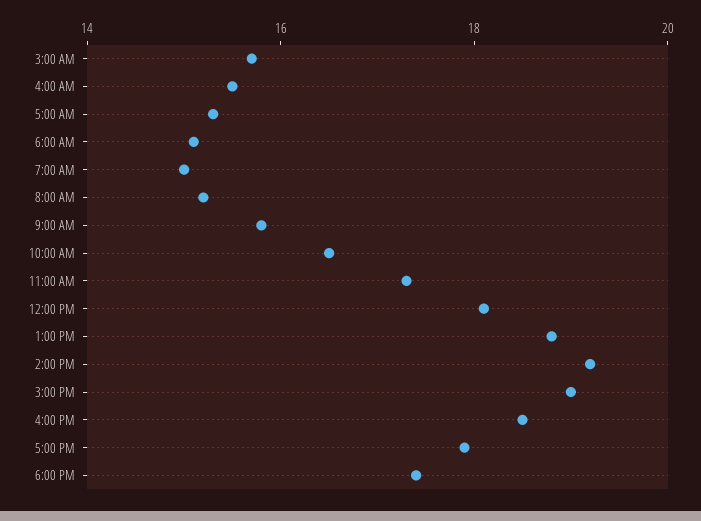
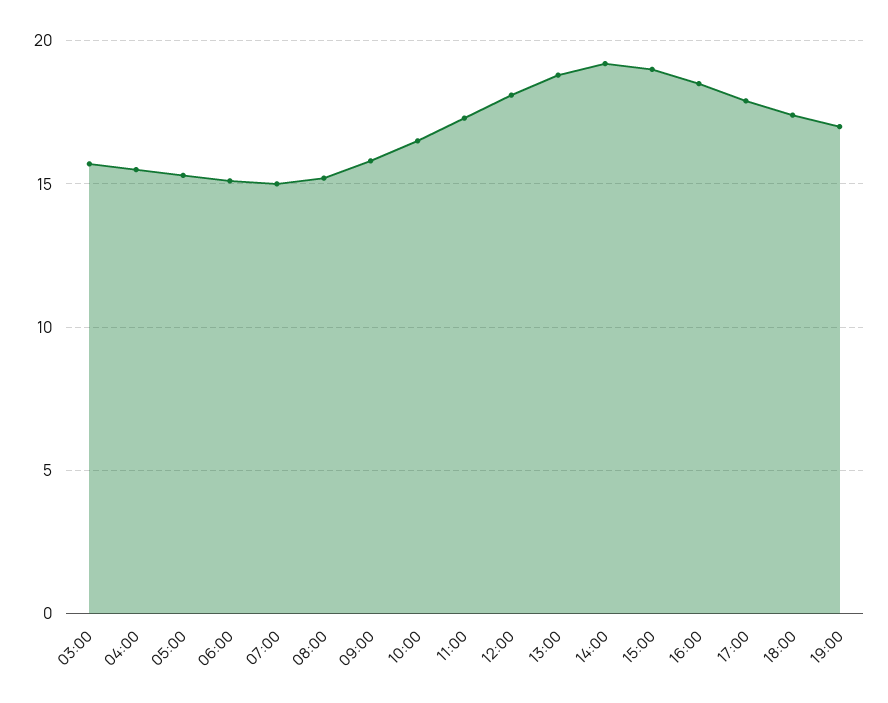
19:00: none -> 17

